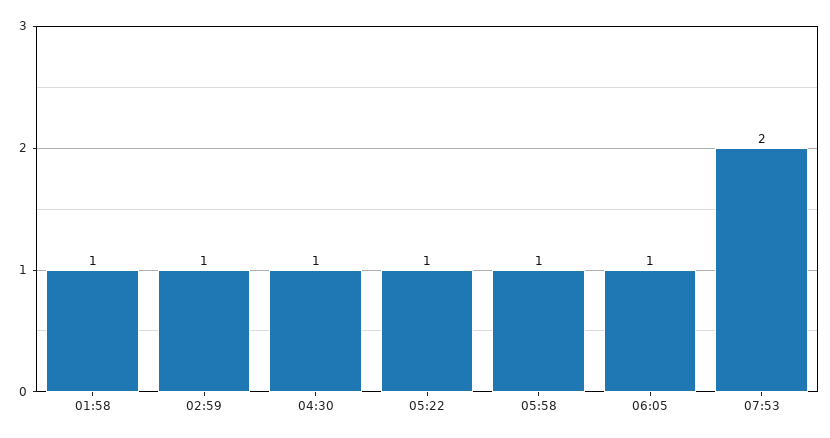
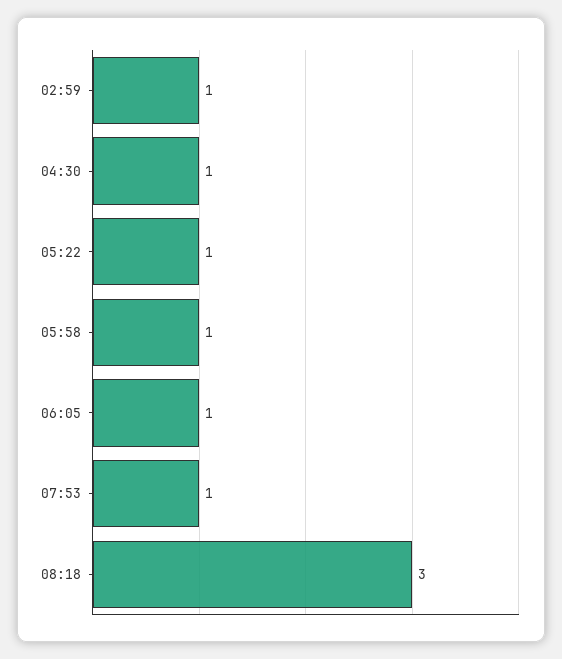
01:58: 1 -> none
07:53: 2 -> 1
08:18: none -> 3

